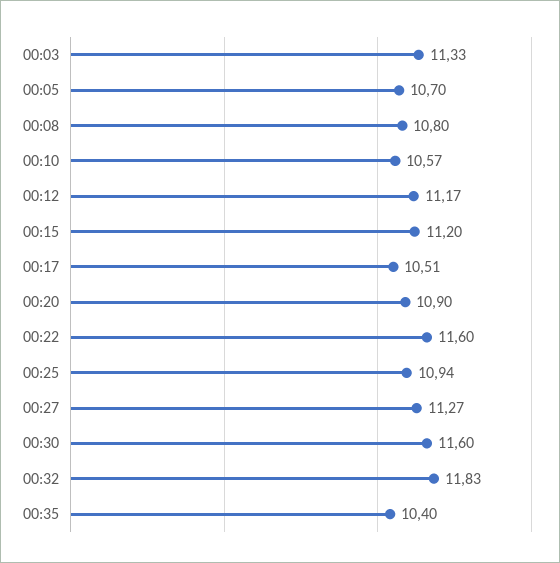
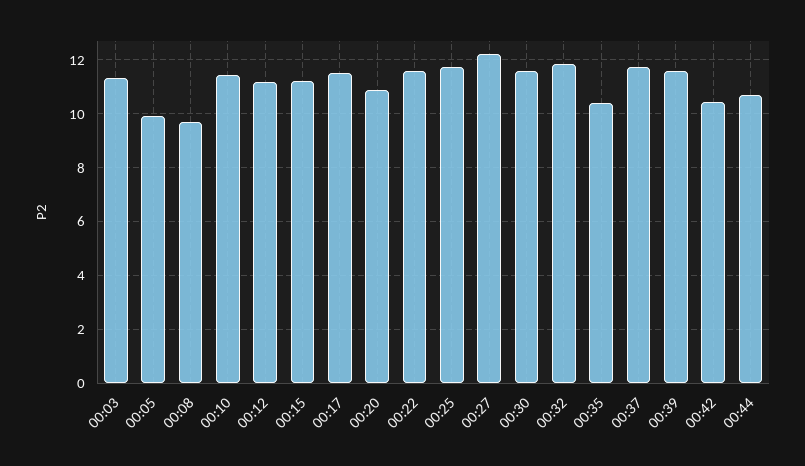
00:05: 10.7 -> 10
00:08: 10.8 -> 9.75
00:10: 10.57 -> 11.5
00:17: 10.51 -> 11.5
00:25: 10.94 -> 11.75
00:27: 11.27 -> 12.25
00:37: none -> 11.75
00:39: none -> 11.5
00:42: none -> 10.5
00:44: none -> 10.75

